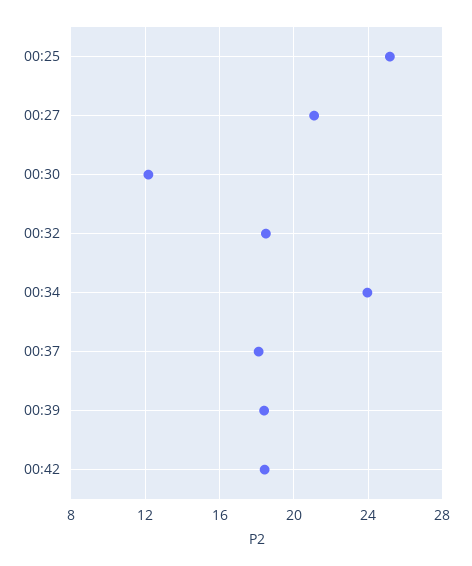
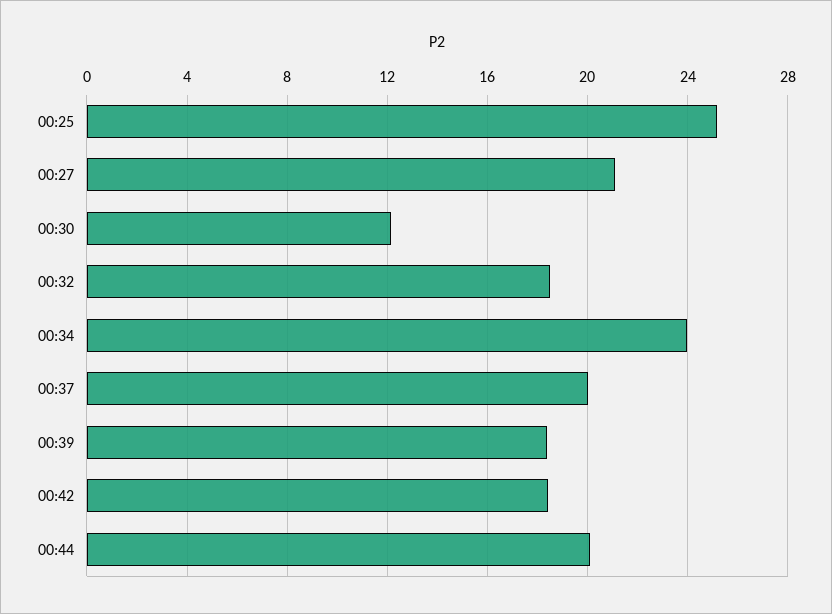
00:37: 18 -> 20
00:44: none -> 20

